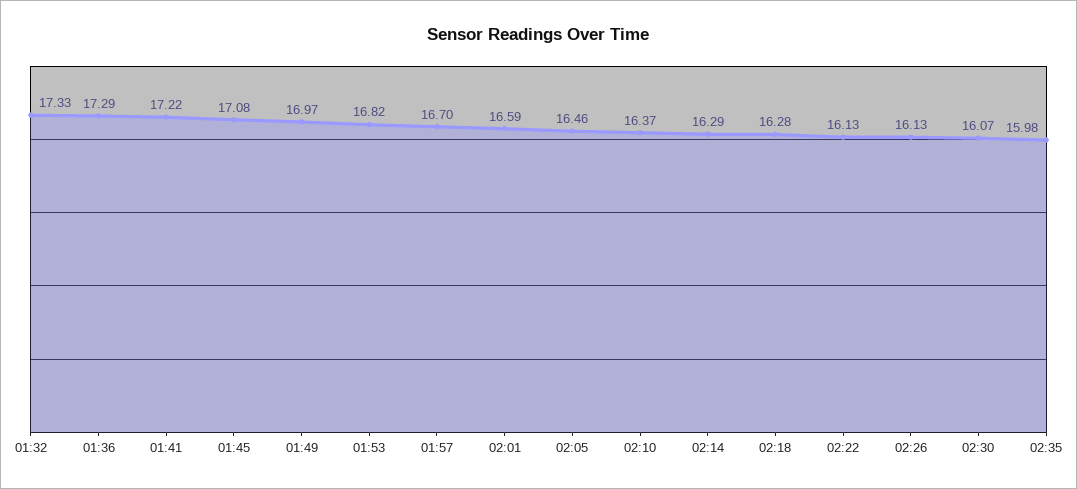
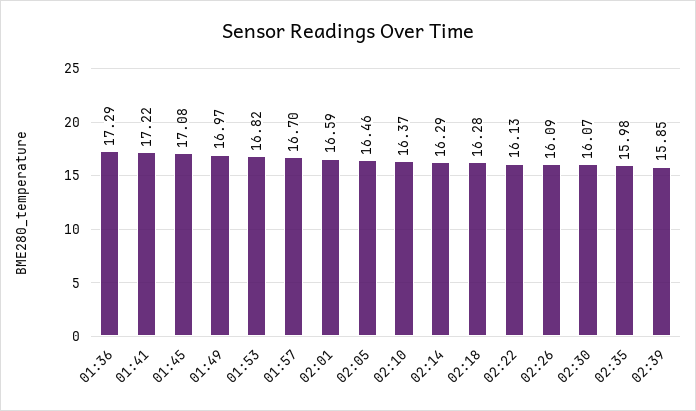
01:32: 17.33 -> none
02:26: 16.13 -> 16.09
02:39: none -> 15.85

